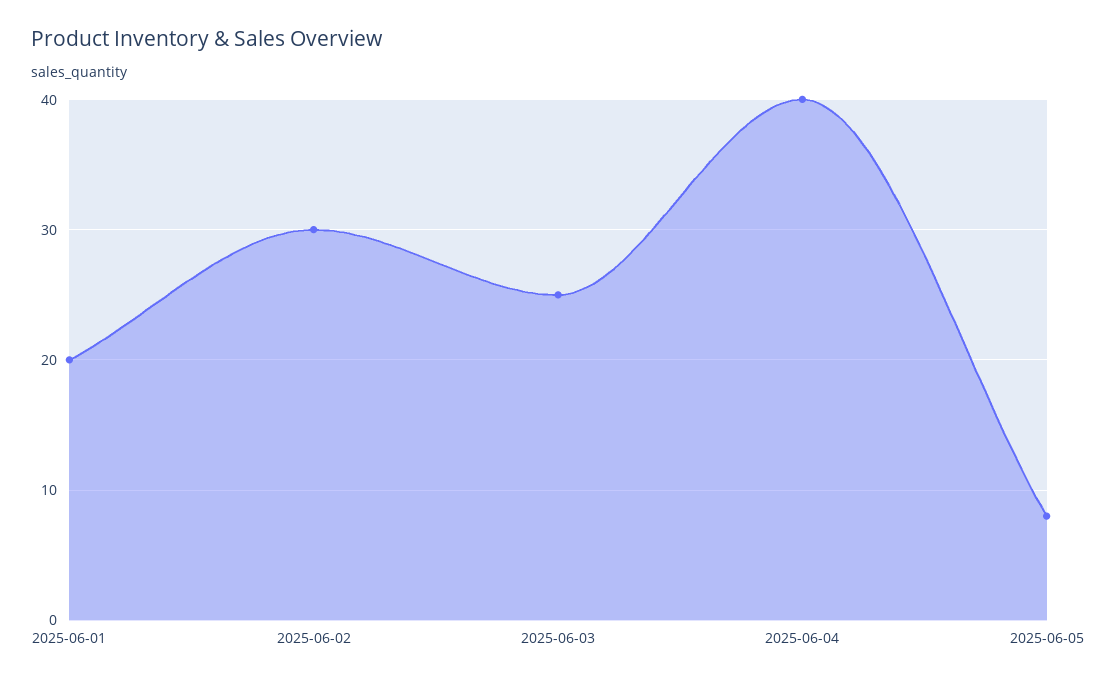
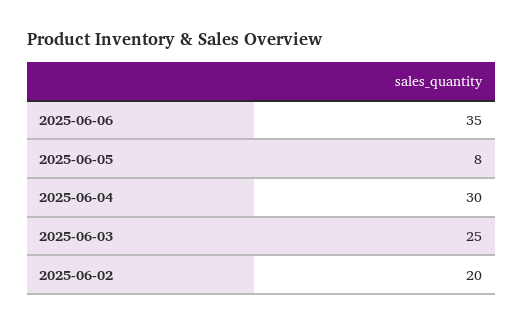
2025-06-01: 20 -> none
2025-06-02: 30 -> 20
2025-06-04: 40 -> 30
2025-06-06: none -> 35

